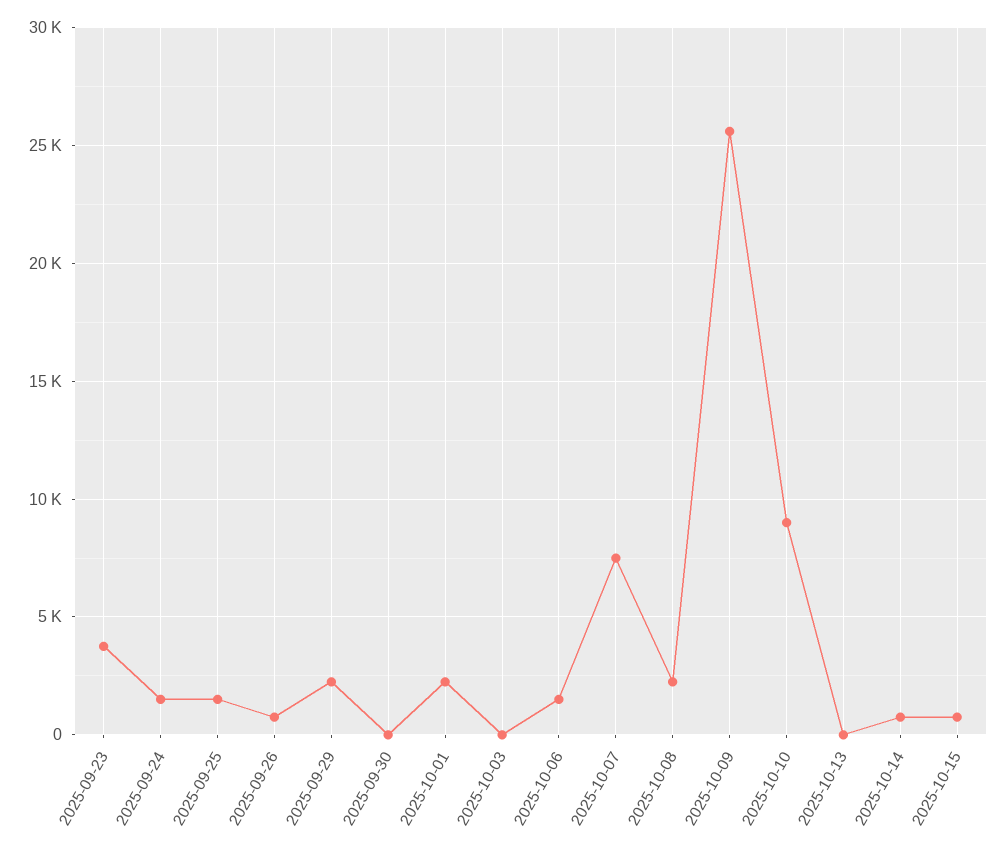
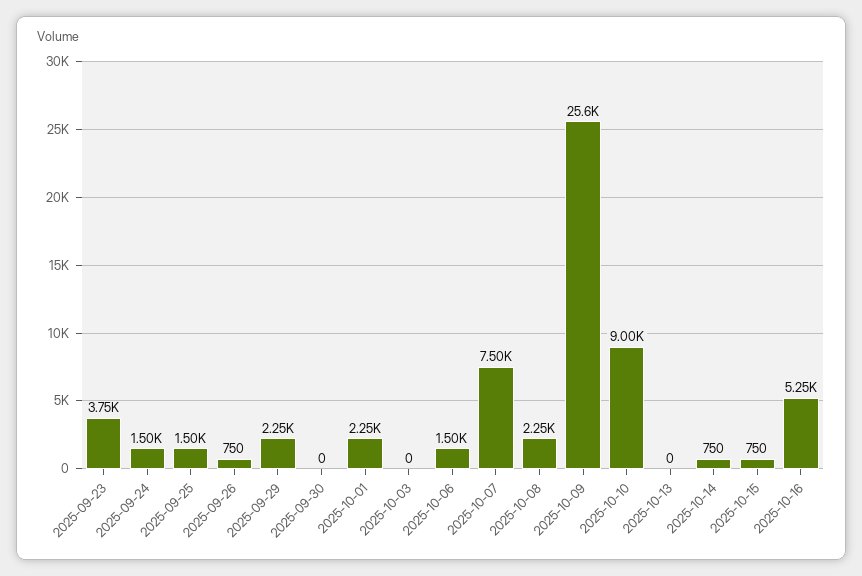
2025-10-16: none -> 5250

